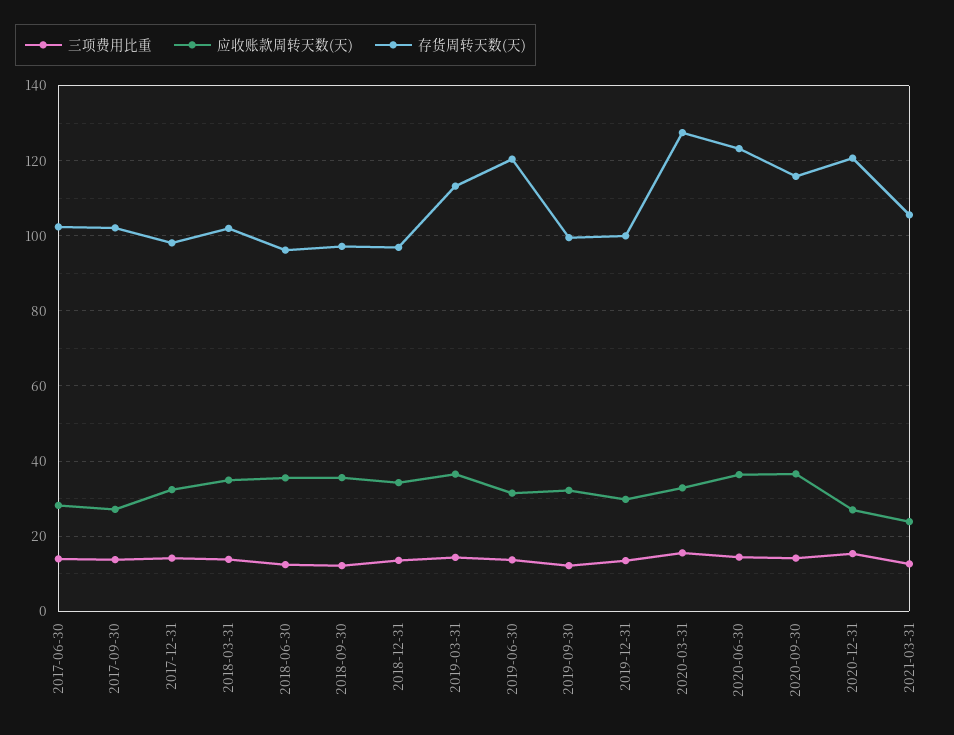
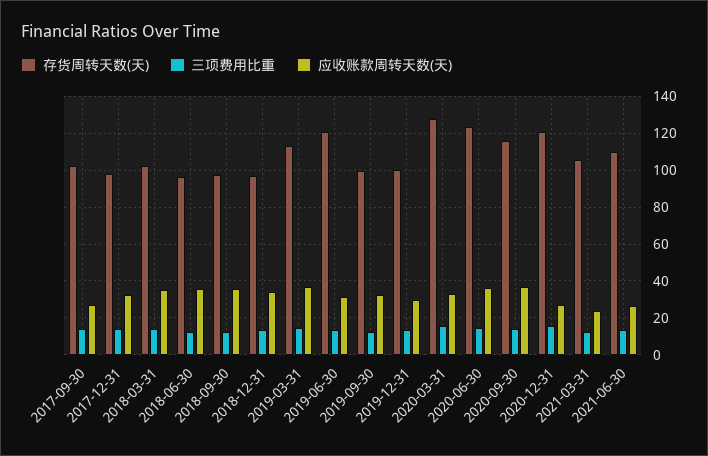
三项费用比重, 2017-06-30: 14 -> none
应收账款周转天数(天), 2017-06-30: 28 -> none
存货周转天数(天), 2017-06-30: 102 -> none
存货周转天数(天), 2021-06-30: none -> 110
三项费用比重, 2021-06-30: none -> 15
应收账款周转天数(天), 2021-06-30: none -> 25

